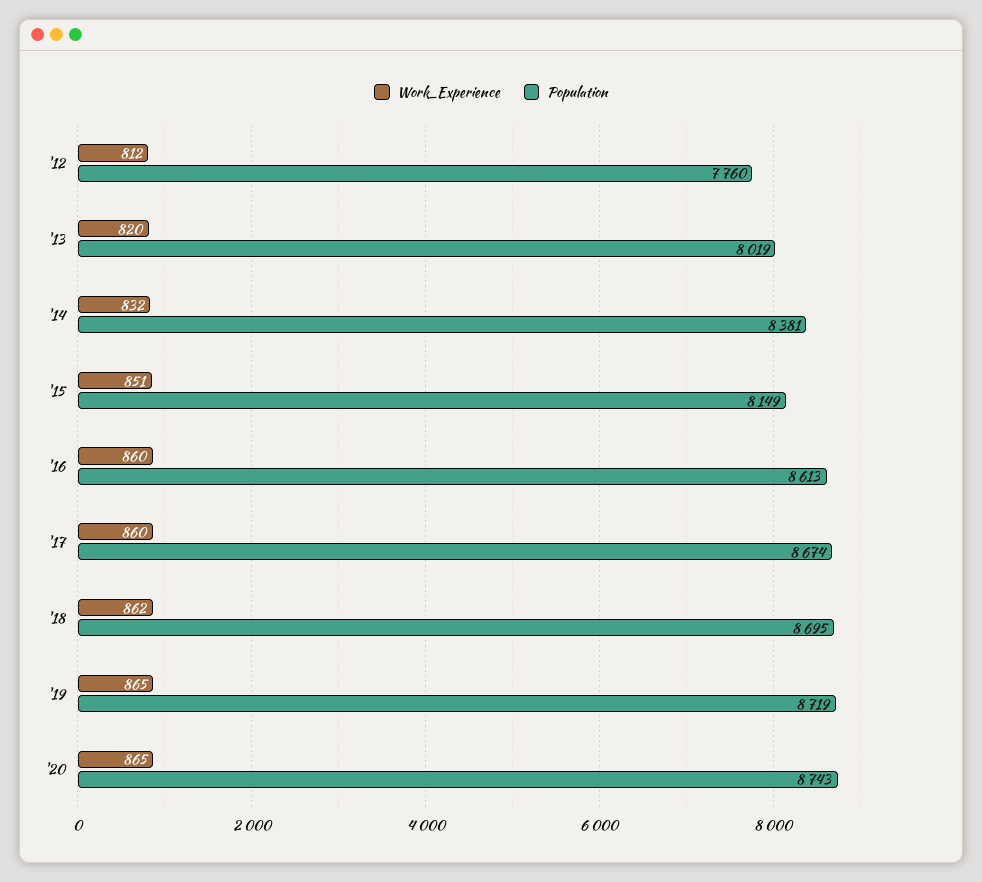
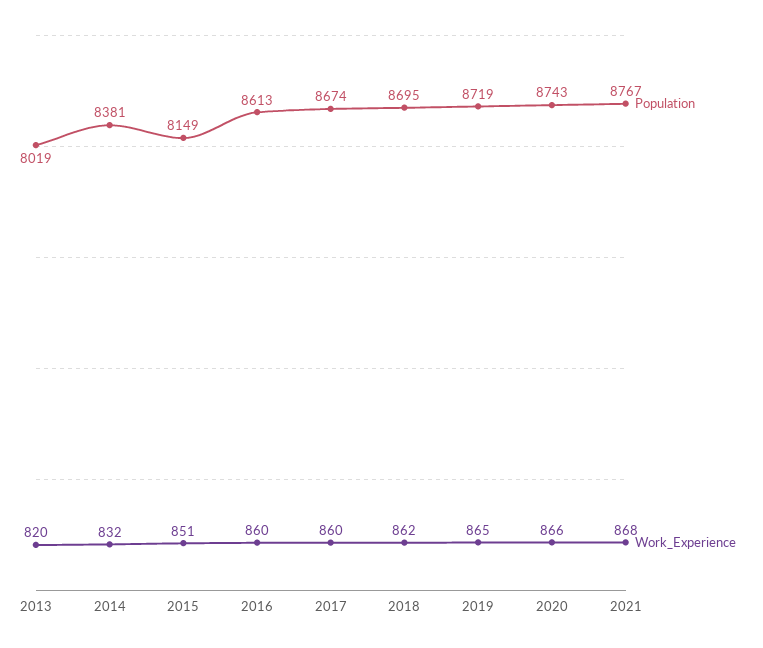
Work_Experience, '12: 812 -> none
Population, '12: 7760 -> none
Work_Experience, '20: 865 -> 866
Population, 2021: none -> 8767
Work_Experience, 2021: none -> 868

